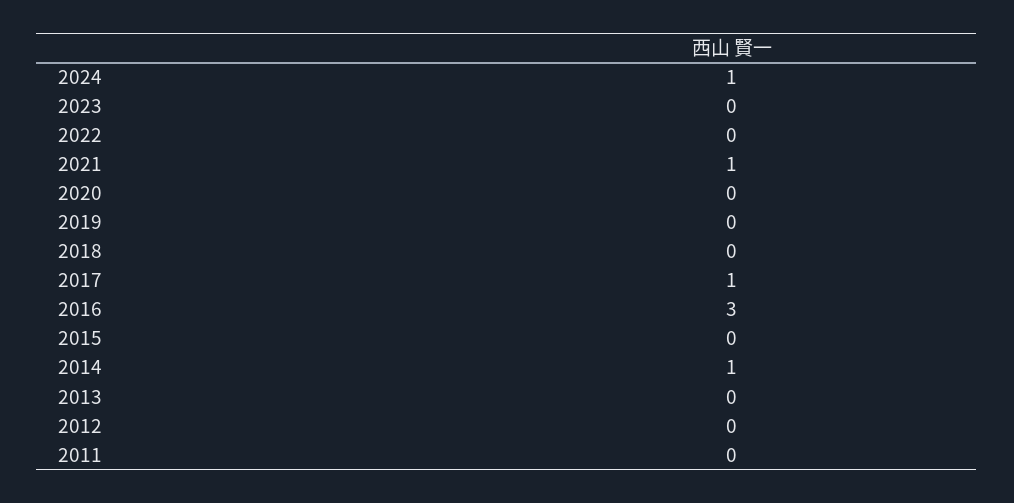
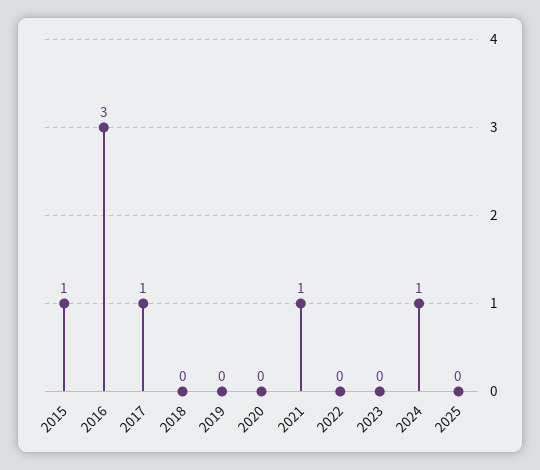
2015: 0 -> 1
2014: 1 -> none
2013: 0 -> none
2012: 0 -> none
2011: 0 -> none
2025: none -> 0

